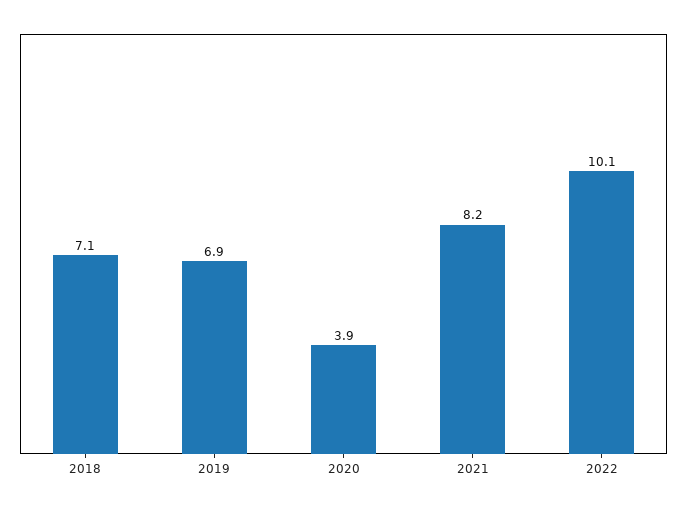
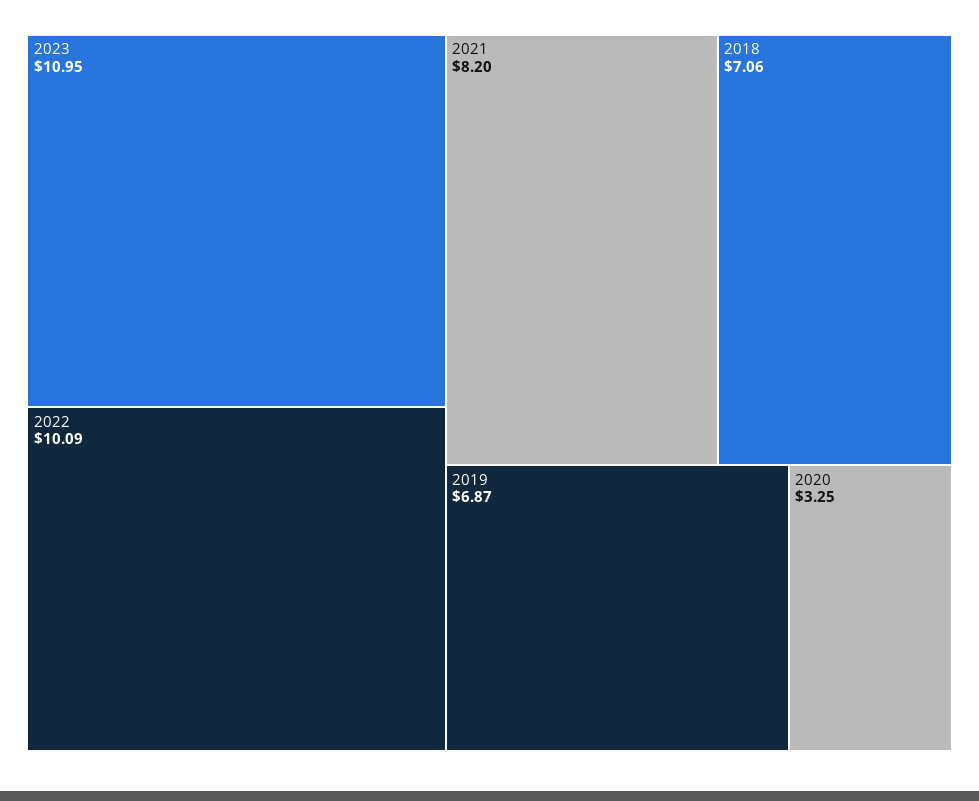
2020: 3.9 -> 3.25
2023: none -> 10.95

